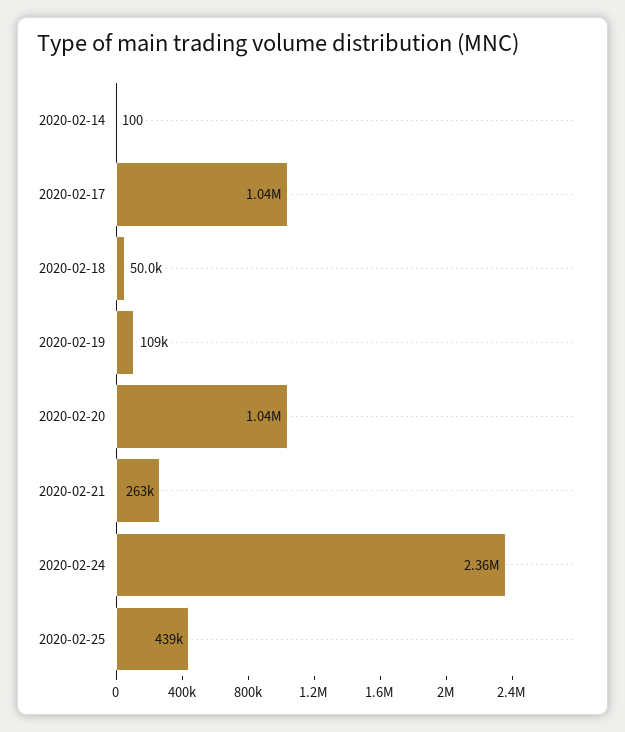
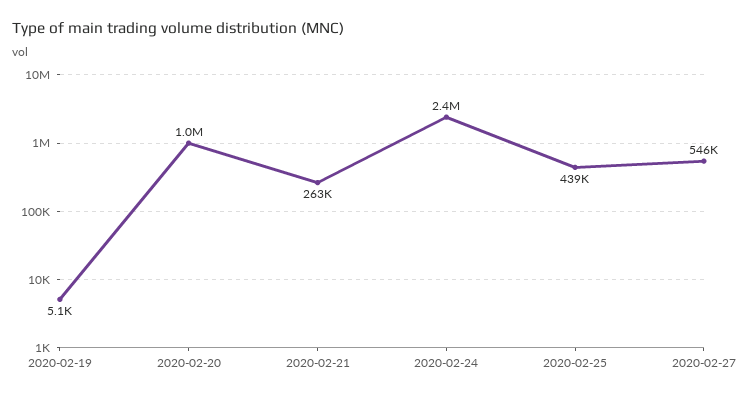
2020-02-14: 100 -> none
2020-02-17: 1040000 -> none
2020-02-18: 50000 -> none
2020-02-19: 109000 -> 5100
2020-02-27: none -> 546000

